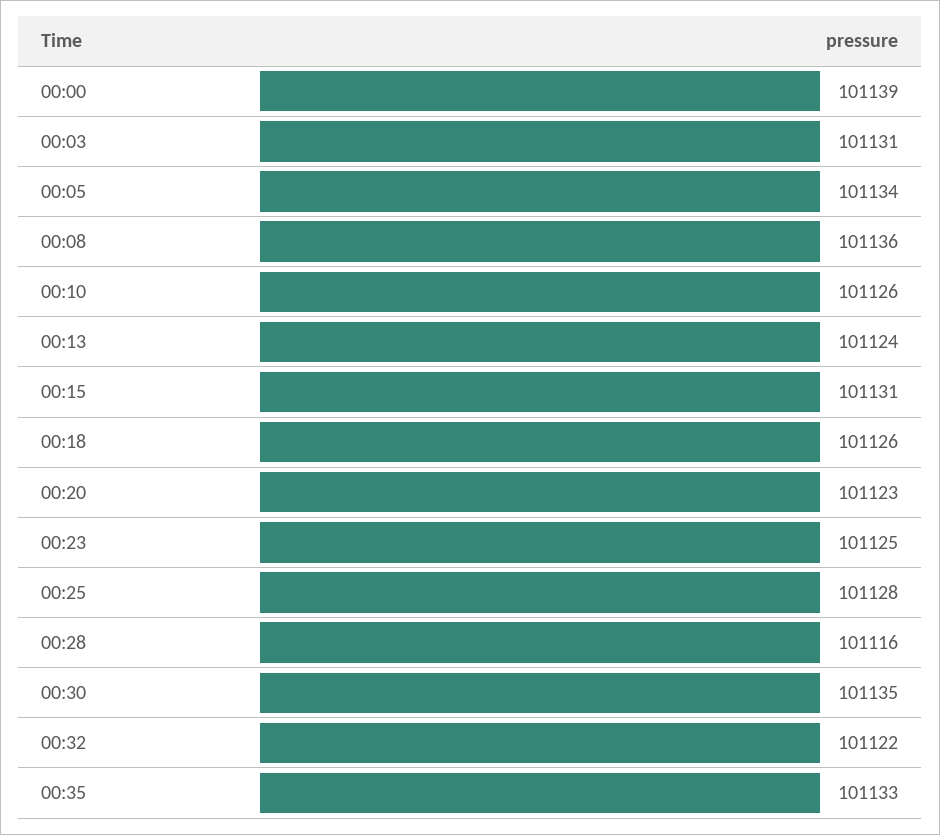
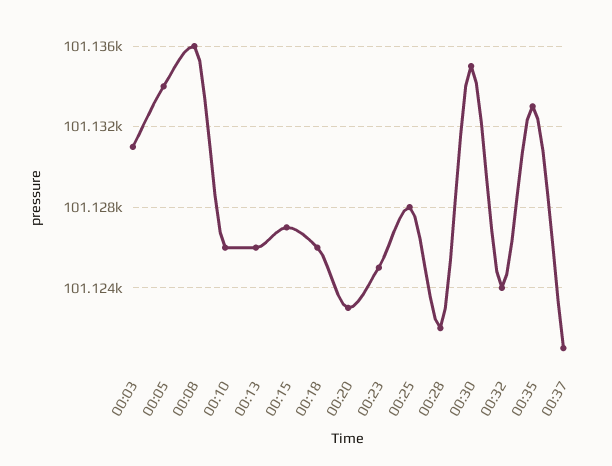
00:00: 101139 -> none
00:13: 101124 -> 101126
00:15: 101131 -> 101127
00:28: 101116 -> 101122
00:32: 101122 -> 101124
00:37: none -> 101121

